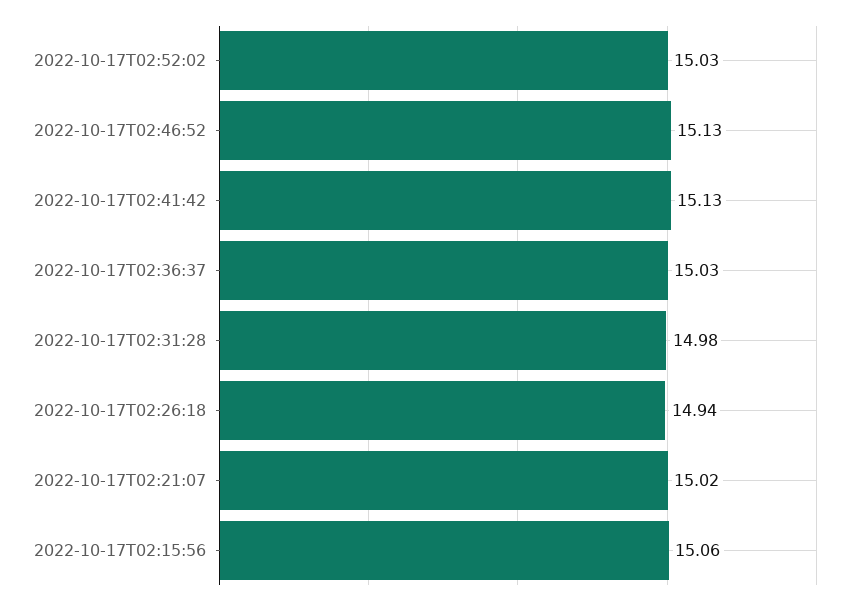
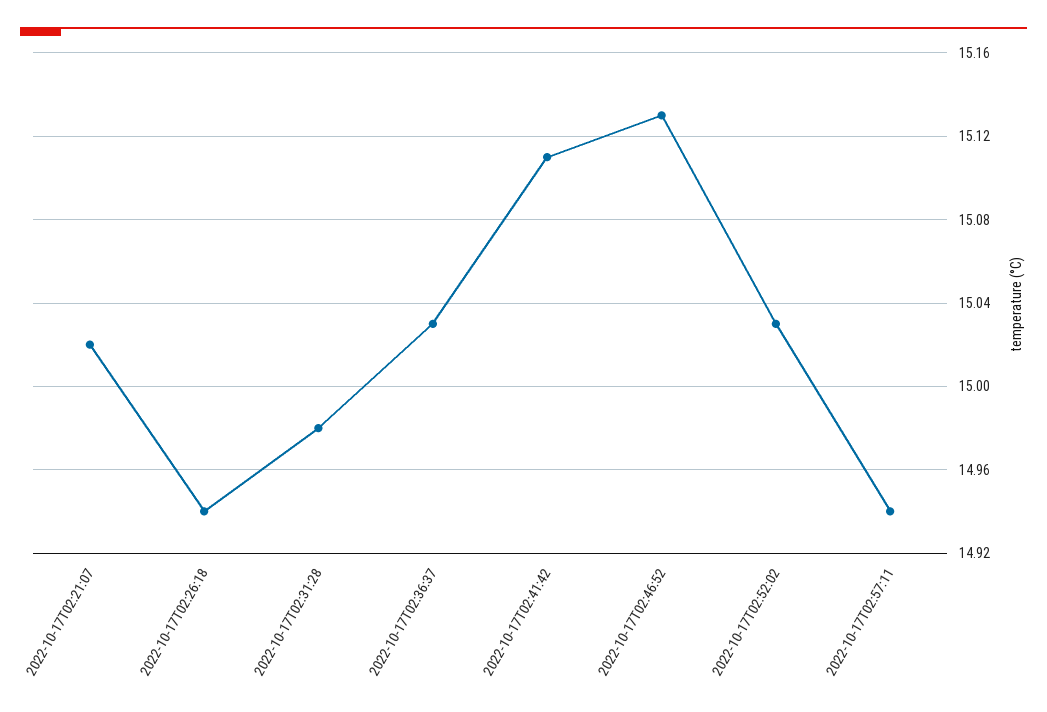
2022-10-17T02:41:42: 15.13 -> 15.11
2022-10-17T02:15:56: 15.06 -> none
2022-10-17T02:57:11: none -> 14.94

